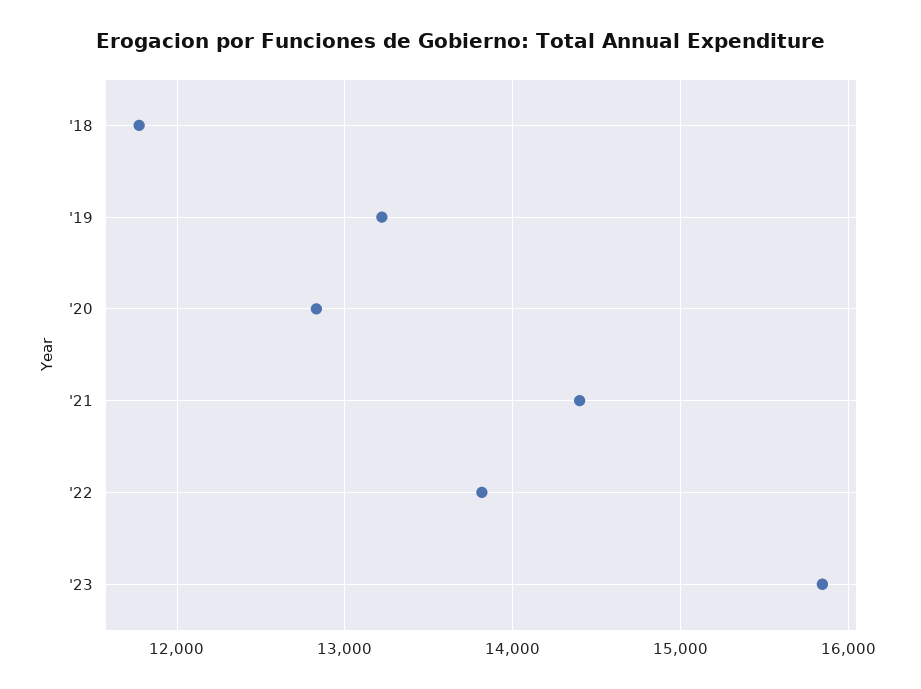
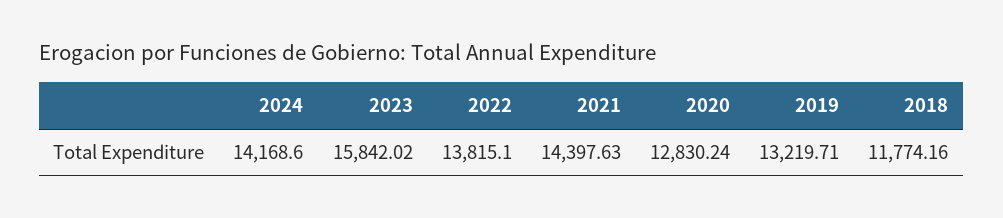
2024: none -> 14168.6

